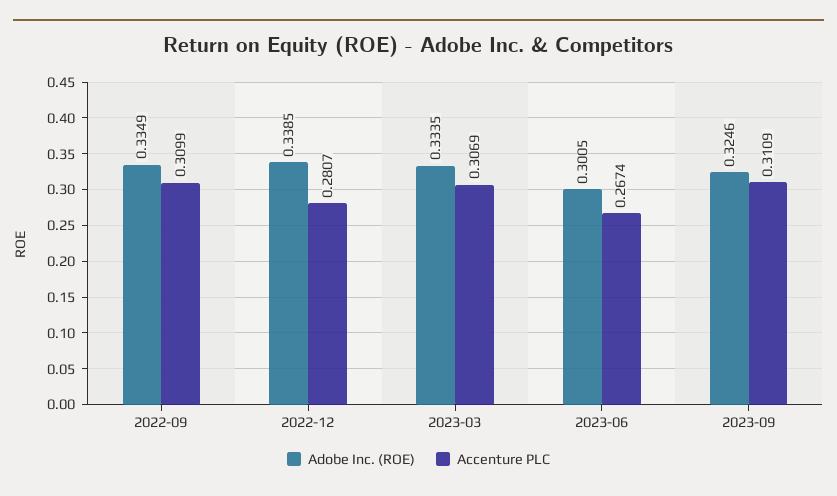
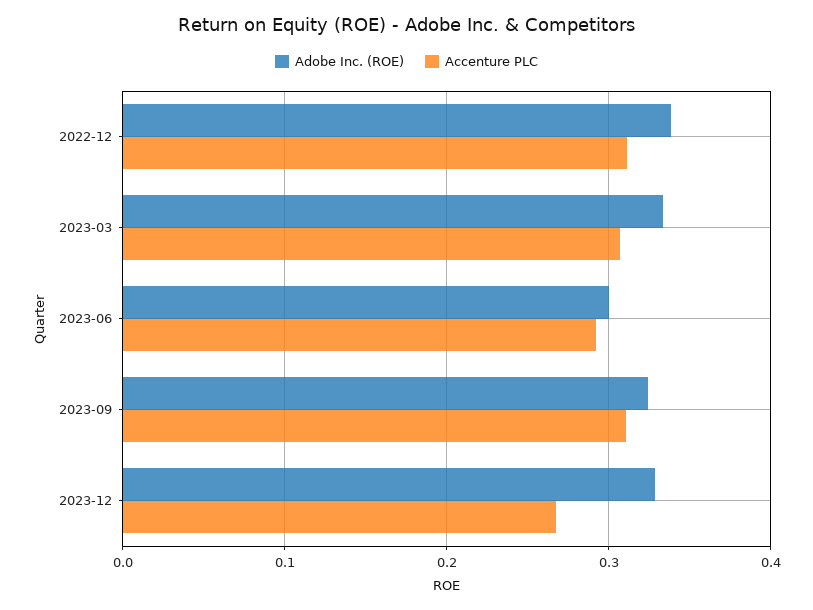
Adobe Inc. (ROE), 2022-09: 0.3349 -> none
Accenture PLC, 2022-09: 0.3099 -> none
Accenture PLC, 2022-12: 0.2807 -> 0.31
Accenture PLC, 2023-06: 0.2674 -> 0.29
Adobe Inc. (ROE), 2023-12: none -> 0.33
Accenture PLC, 2023-12: none -> 0.27

